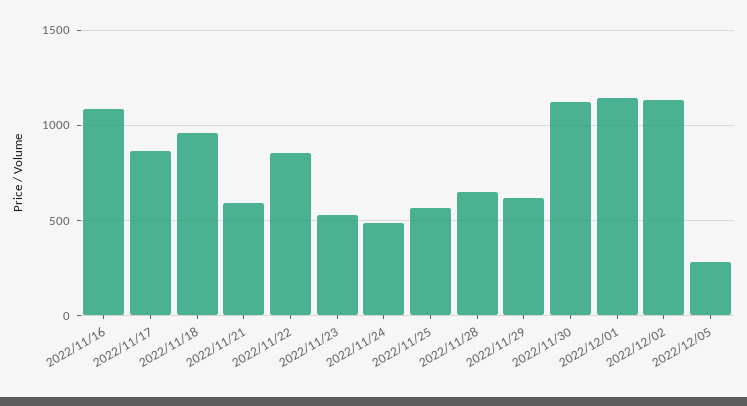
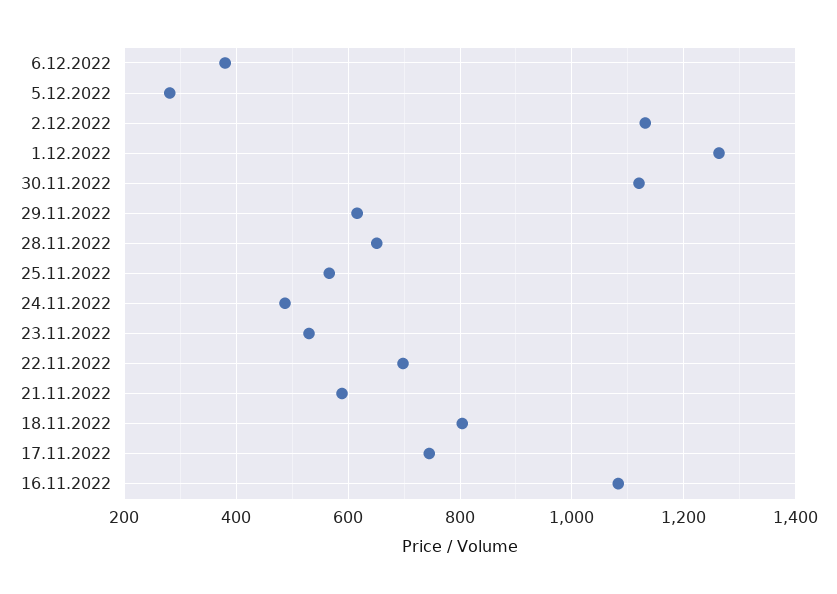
2022/11/17: 850 -> 740
2022/11/18: 950 -> 800
2022/11/22: 850 -> 700
2022/12/01: 1150 -> 1260
6.12.2022: none -> 380

